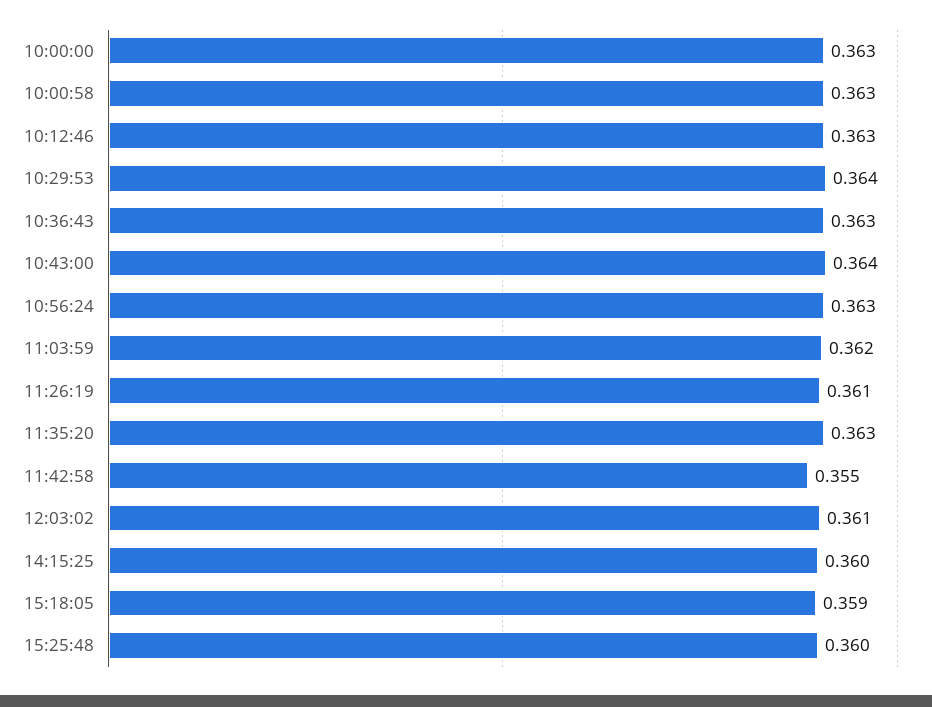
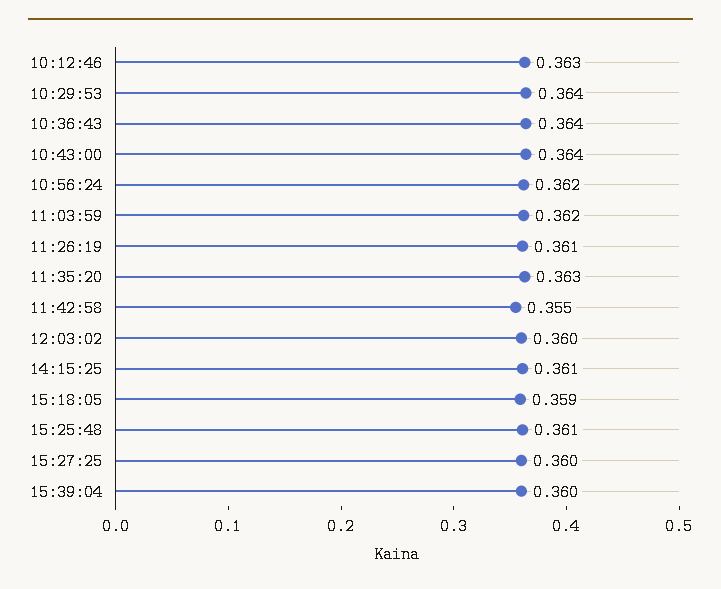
10:00:00: 0.363 -> none
10:00:58: 0.363 -> none
10:36:43: 0.363 -> 0.364
10:56:24: 0.363 -> 0.362
12:03:02: 0.361 -> 0.36
14:15:25: 0.36 -> 0.361
15:25:48: 0.36 -> 0.361
15:27:25: none -> 0.36
15:39:04: none -> 0.36

